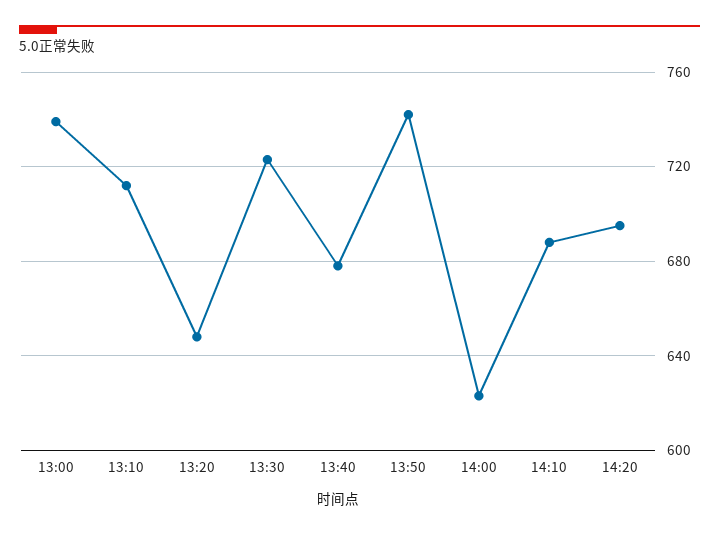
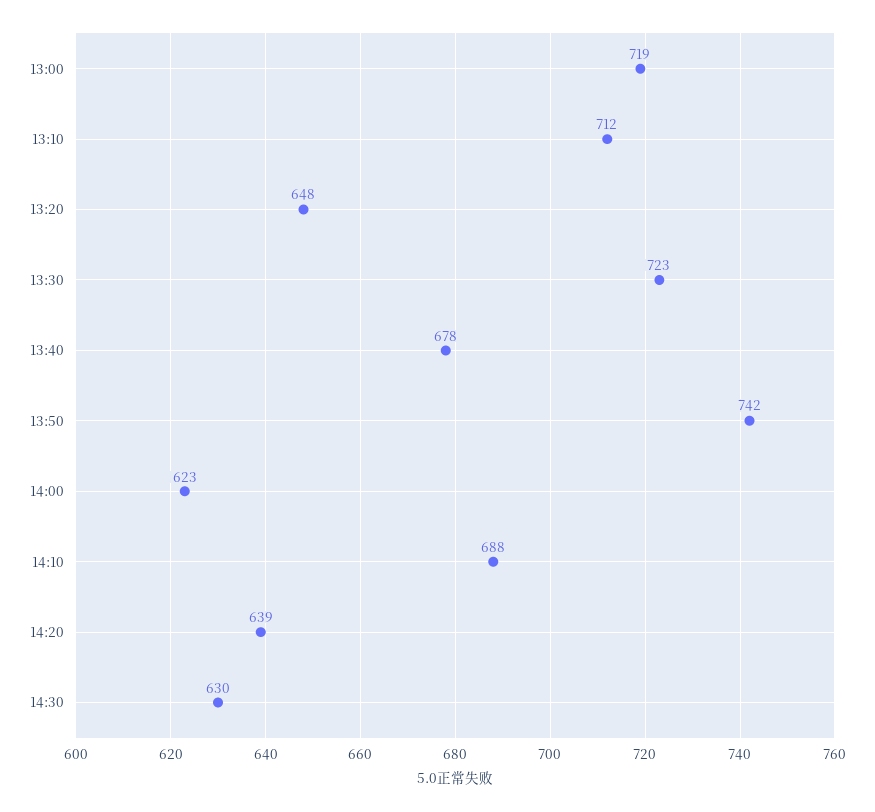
13:00: 740 -> 719
14:20: 695 -> 639
14:30: none -> 630

